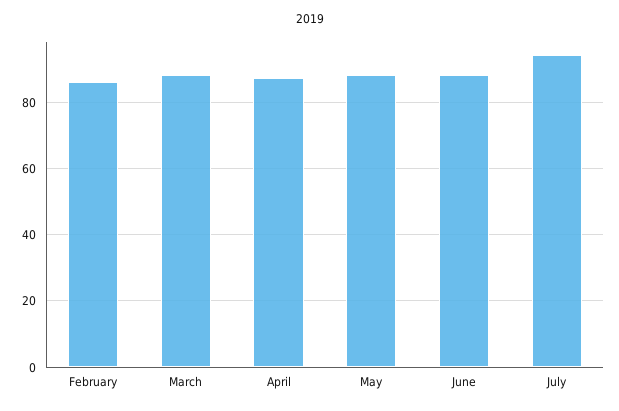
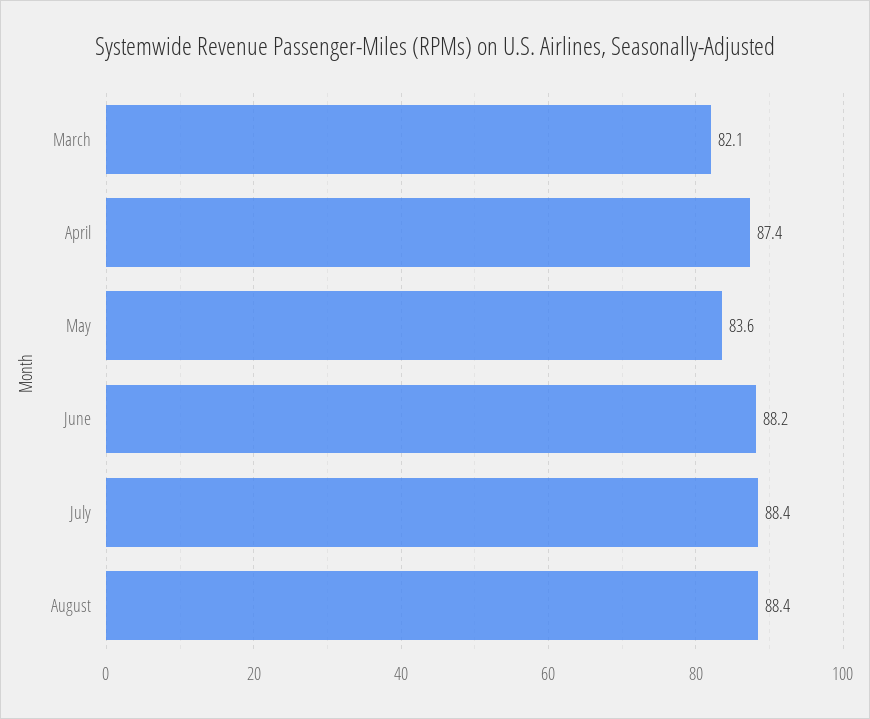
February: 86 -> none
March: 88 -> 82.1
May: 88 -> 83.6
July: 94 -> 88.4
August: none -> 88.4

